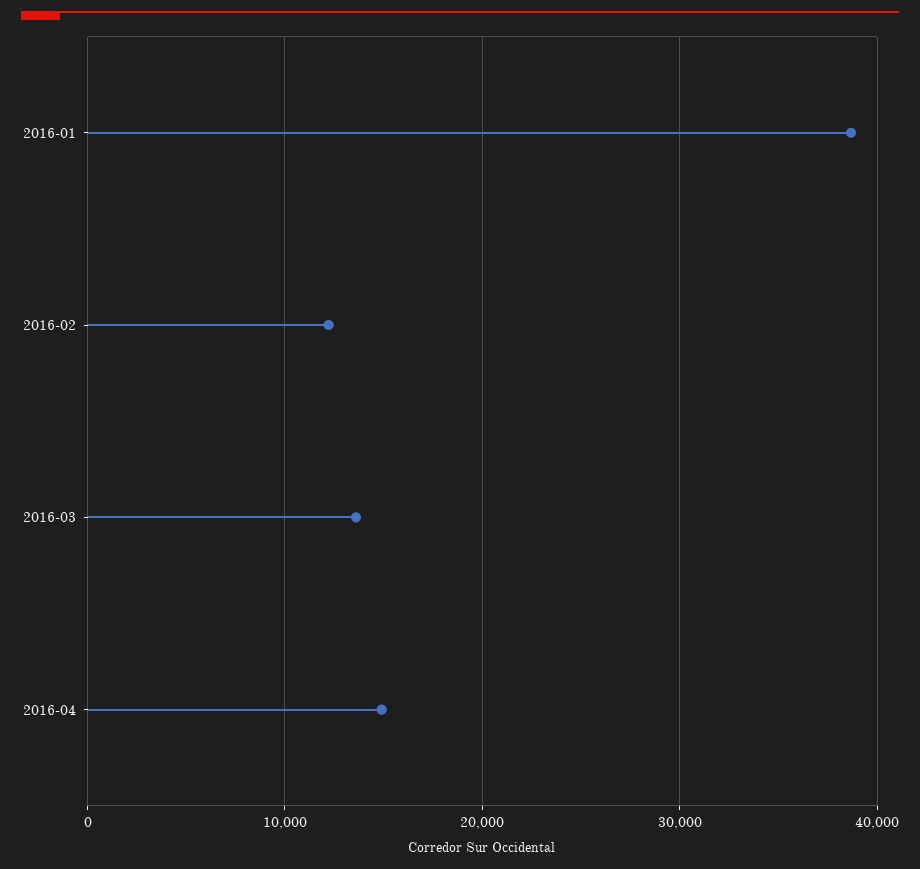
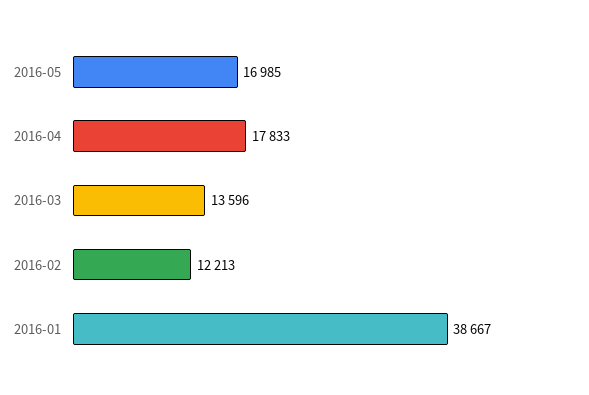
2016-04: 15000 -> 17833
2016-05: none -> 16985

